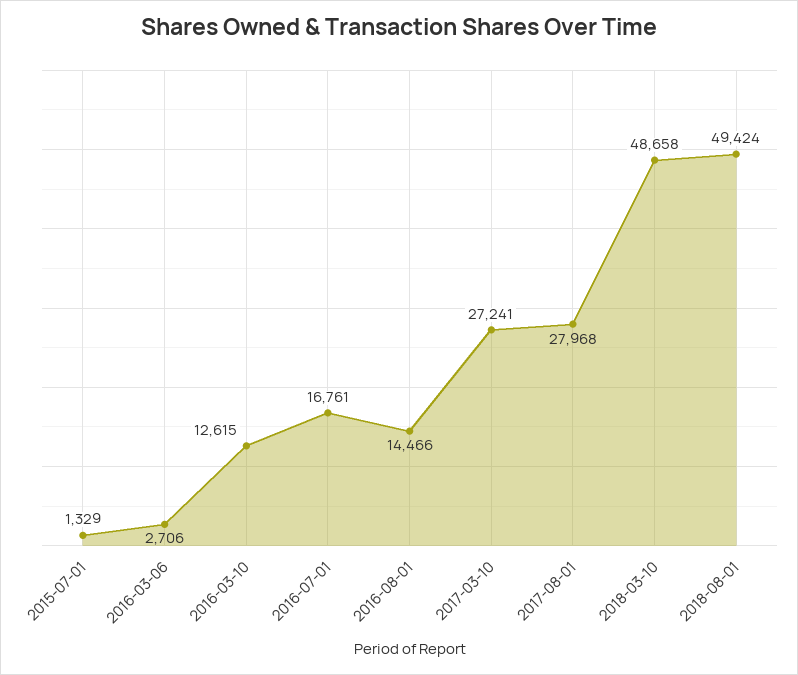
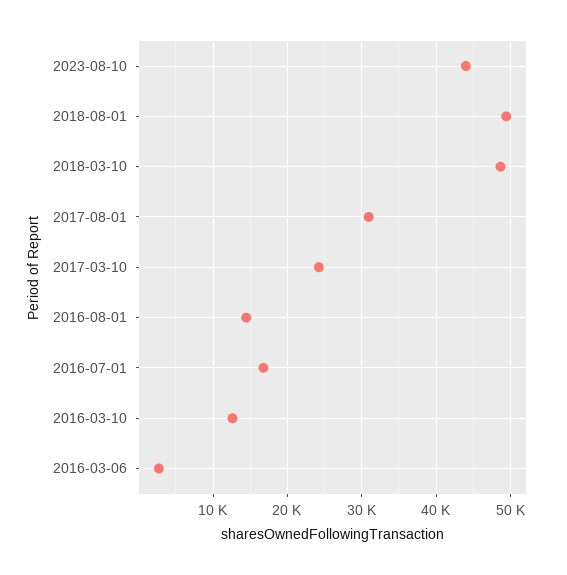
2015-07-01: 1329 -> none
2017-03-10: 27241 -> 24000
2017-08-01: 27968 -> 31000
2023-08-10: none -> 44000

